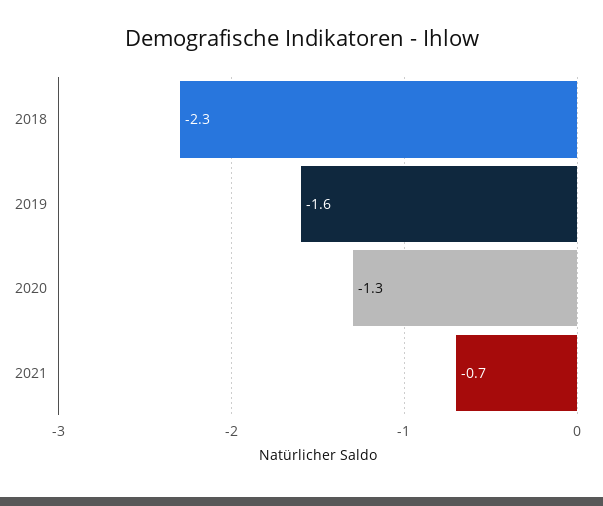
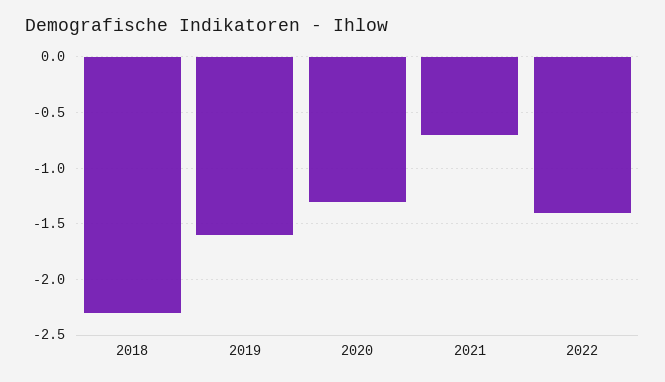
2022: none -> -1.4

